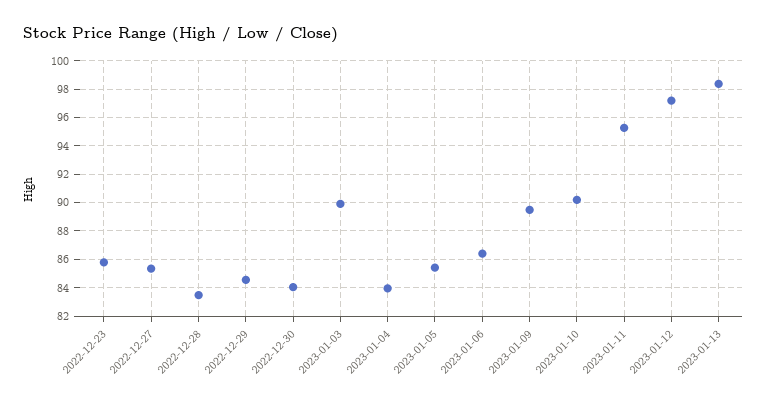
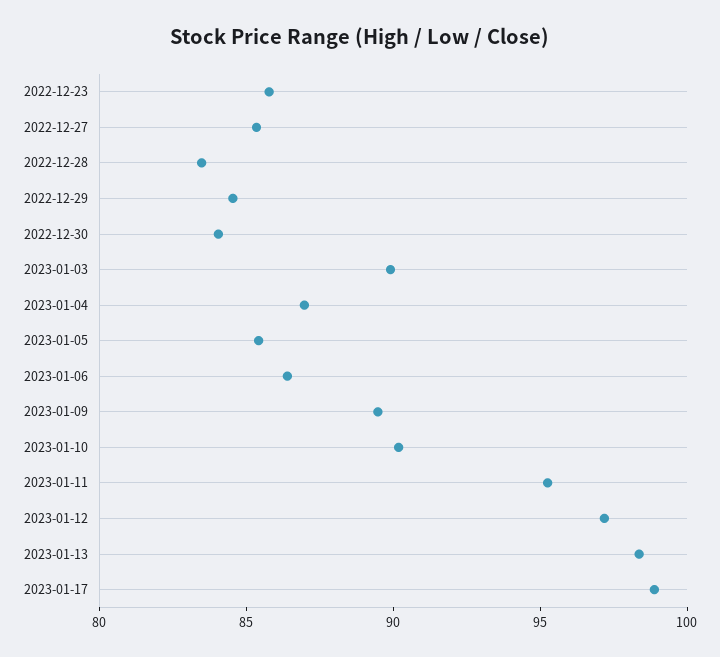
2023-01-04: 84 -> 87
2023-01-17: none -> 99

